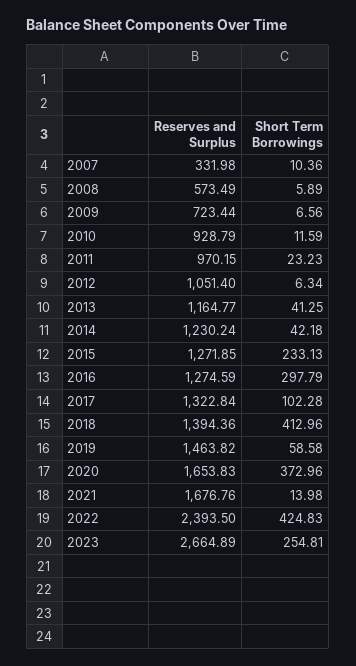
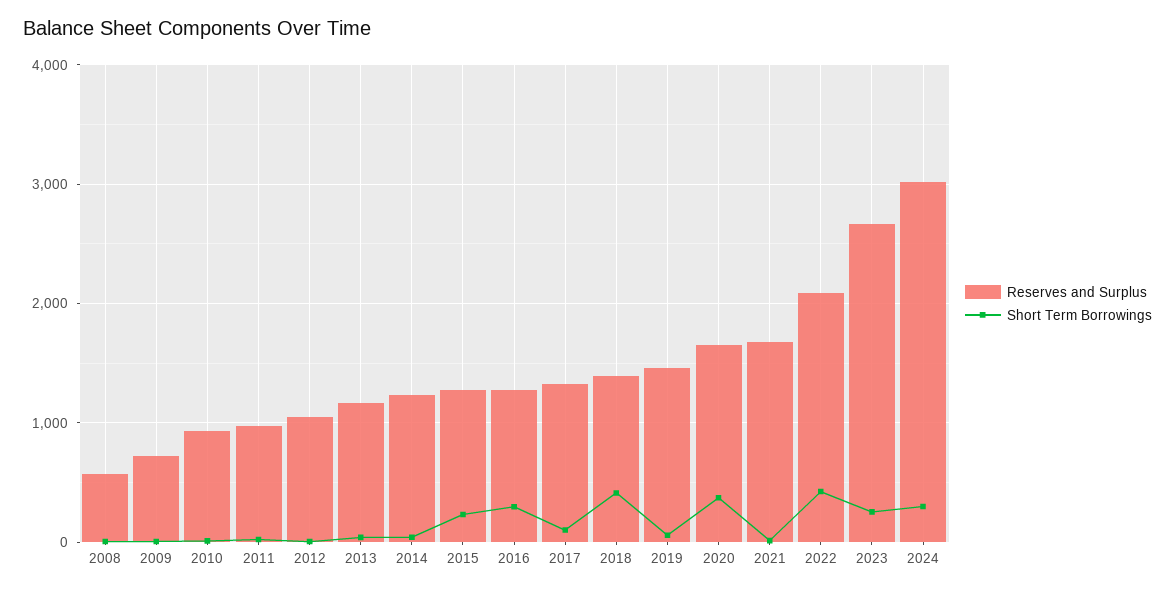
Reserves and Surplus, 2007: 331.98 -> none
Short Term Borrowings, 2007: 10.36 -> none
Reserves and Surplus, 2022: 2393.5 -> 2100
Reserves and Surplus, 2024: none -> 3000
Short Term Borrowings, 2024: none -> 300

